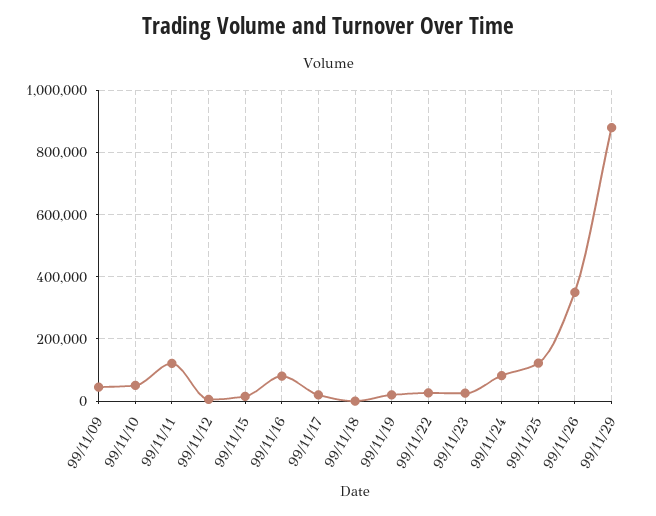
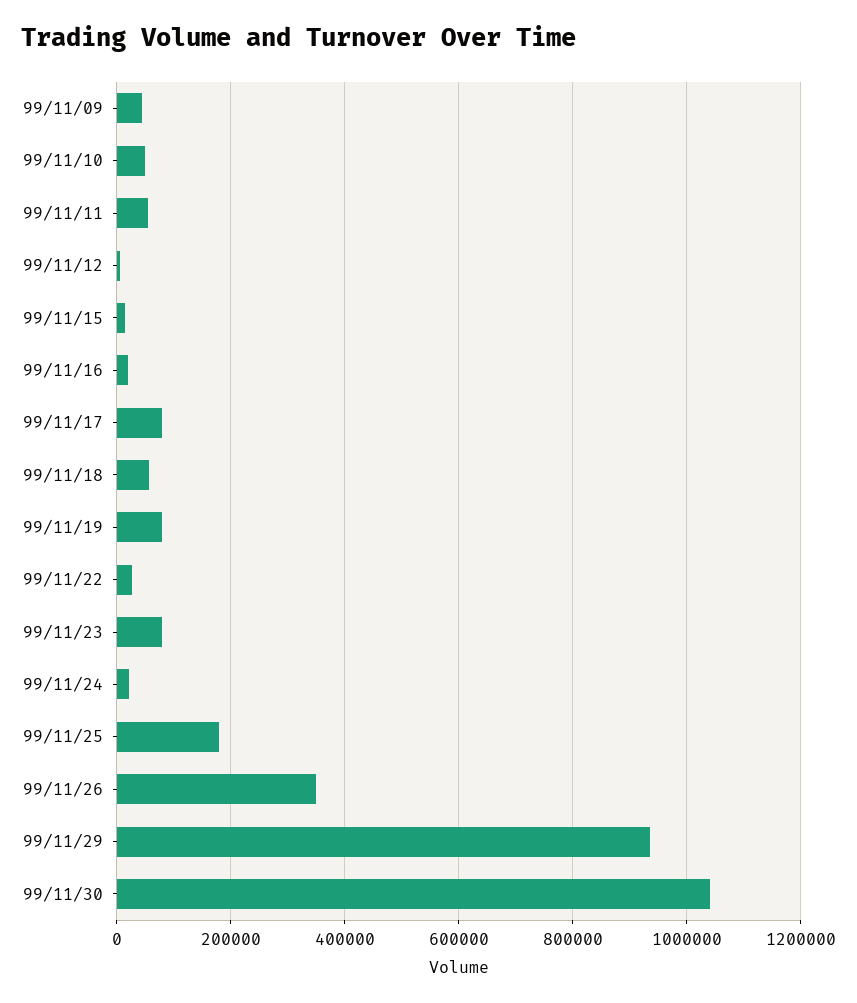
99/11/11: 120000 -> 60000
99/11/16: 80000 -> 20000
99/11/17: 20000 -> 80000
99/11/18: 0 -> 60000
99/11/19: 20000 -> 80000
99/11/23: 20000 -> 80000
99/11/24: 80000 -> 20000
99/11/25: 120000 -> 180000
99/11/29: 880000 -> 940000
99/11/30: none -> 1040000

